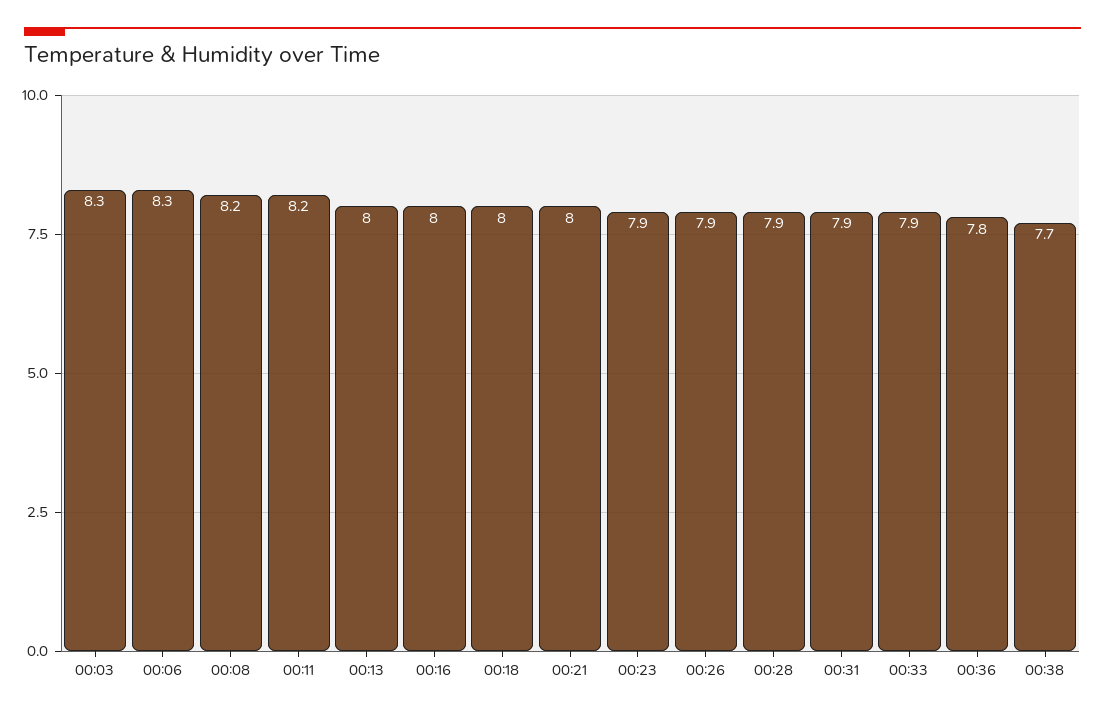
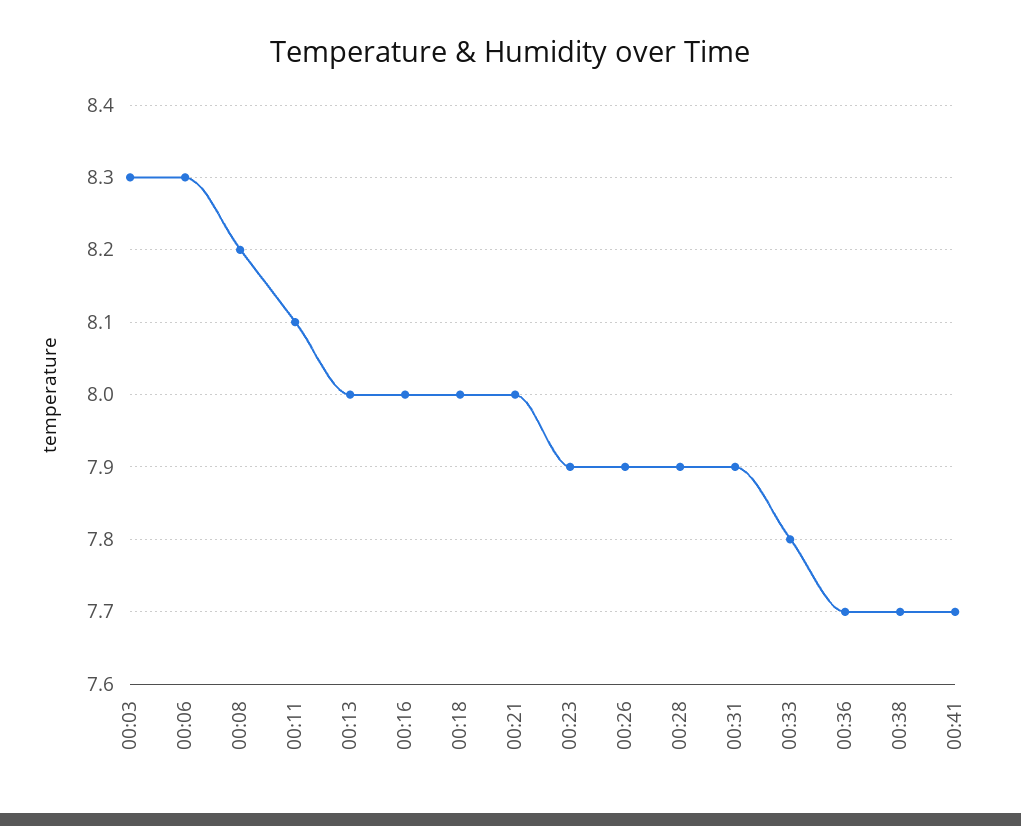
00:11: 8.2 -> 8.1
00:33: 7.9 -> 7.8
00:36: 7.8 -> 7.7
00:41: none -> 7.7

